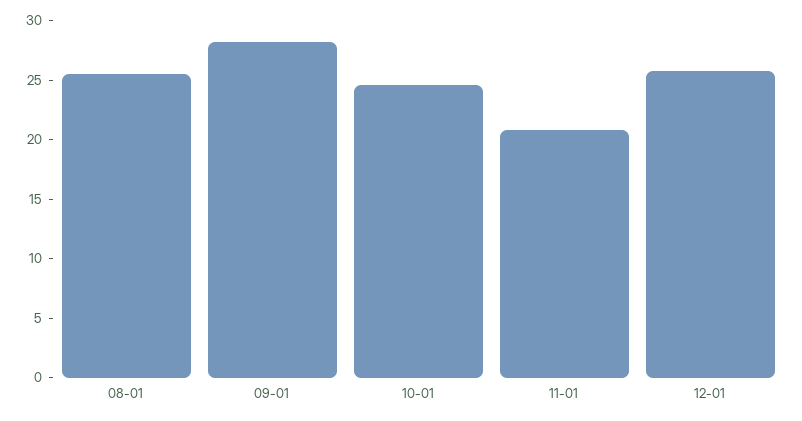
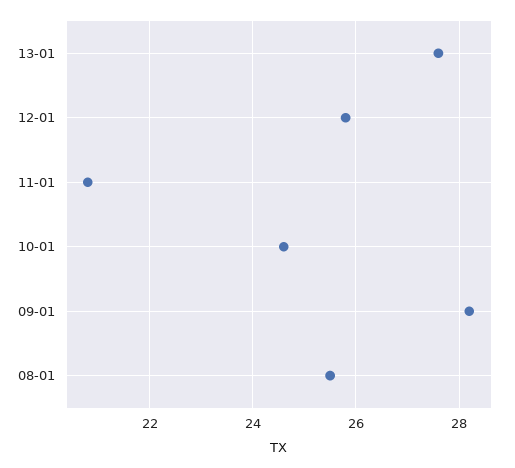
13-01: none -> 27.5

